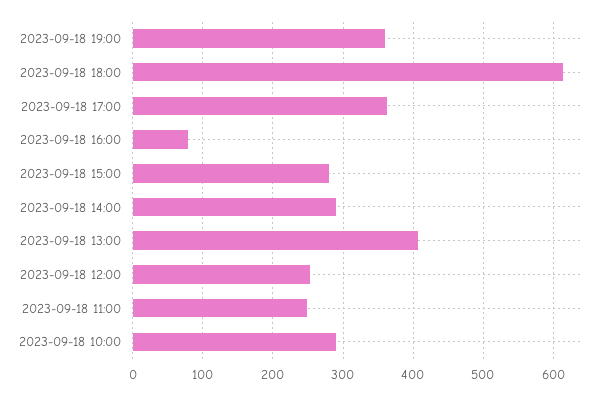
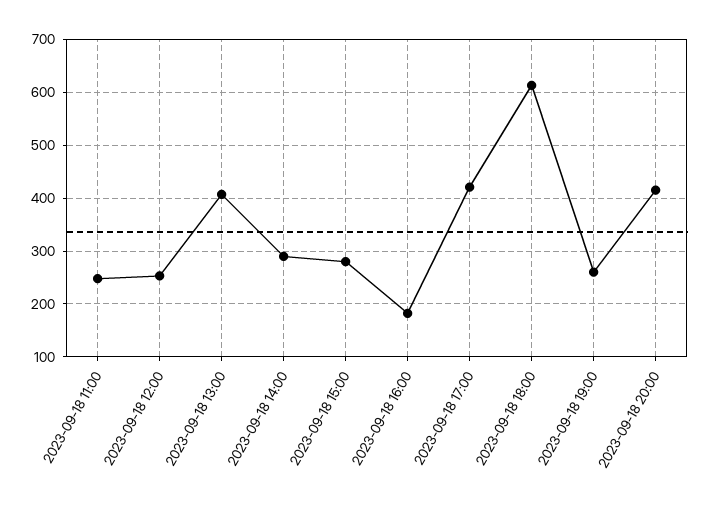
2023-09-18 19:00: 360 -> 260
2023-09-18 17:00: 360 -> 420
2023-09-18 16:00: 80 -> 180
2023-09-18 10:00: 290 -> none
2023-09-18 20:00: none -> 420

